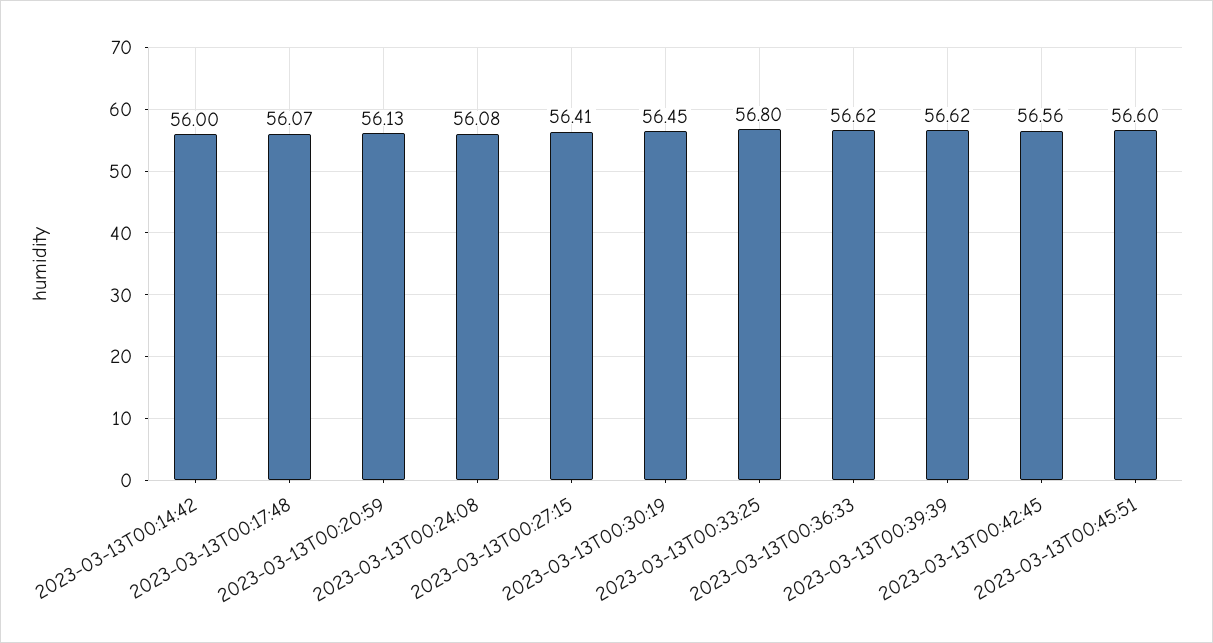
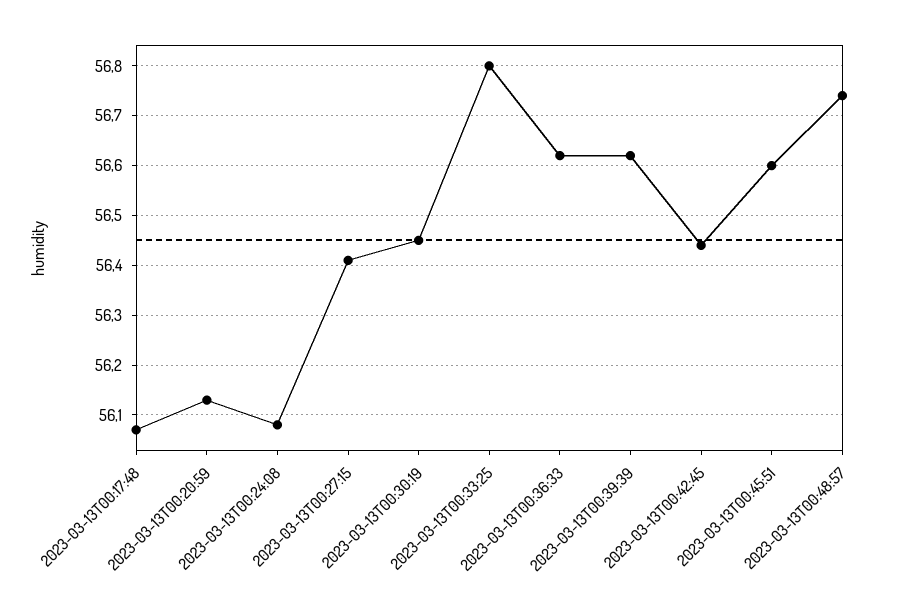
2023-03-13T00:14:42: 56 -> none
2023-03-13T00:42:45: 56.56 -> 56.45
2023-03-13T00:48:57: none -> 56.75

